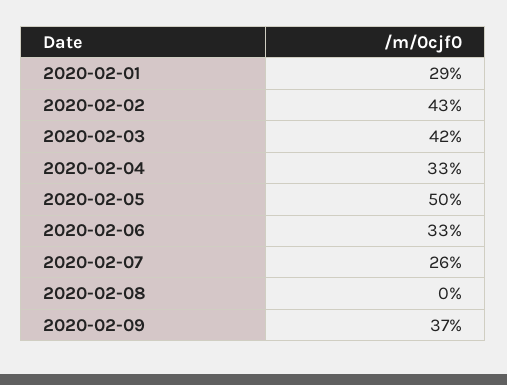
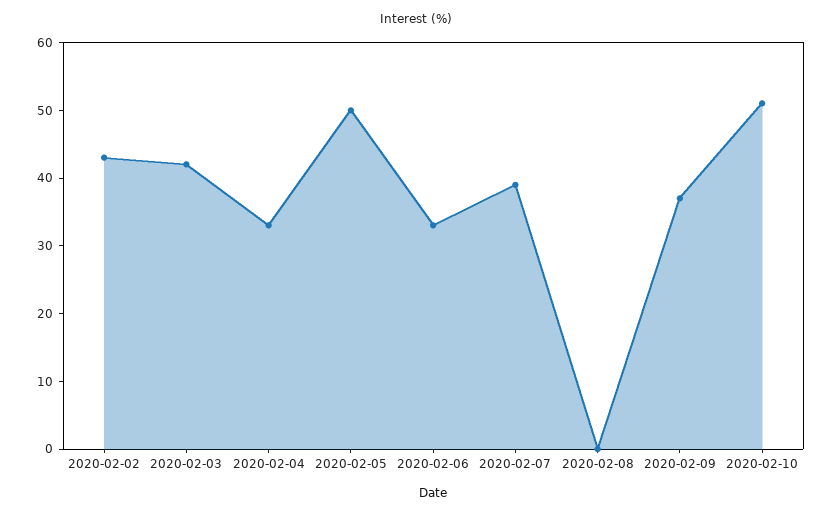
2020-02-01: 29 -> none
2020-02-07: 26 -> 40
2020-02-10: none -> 50

